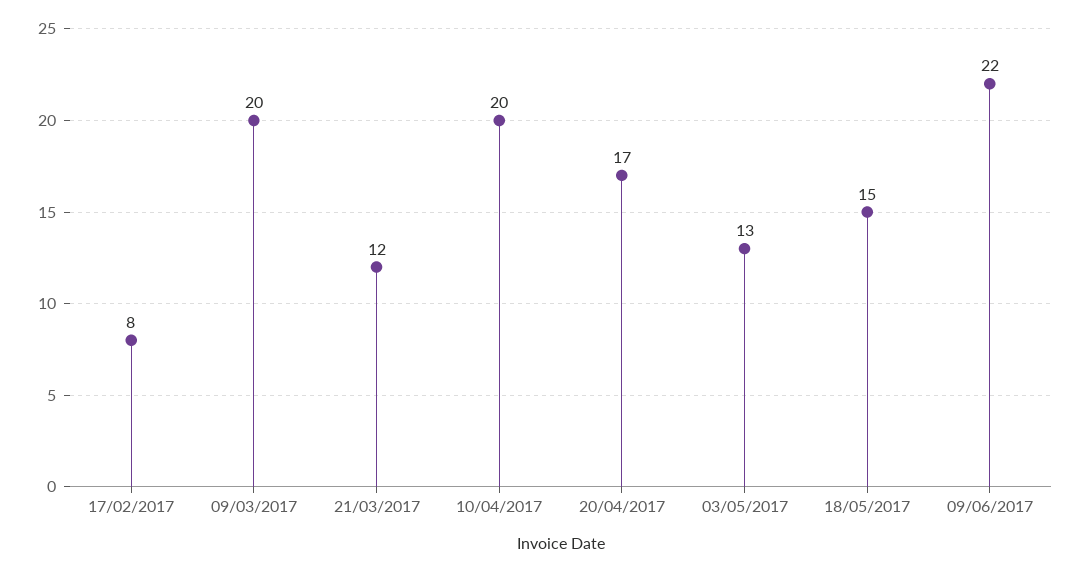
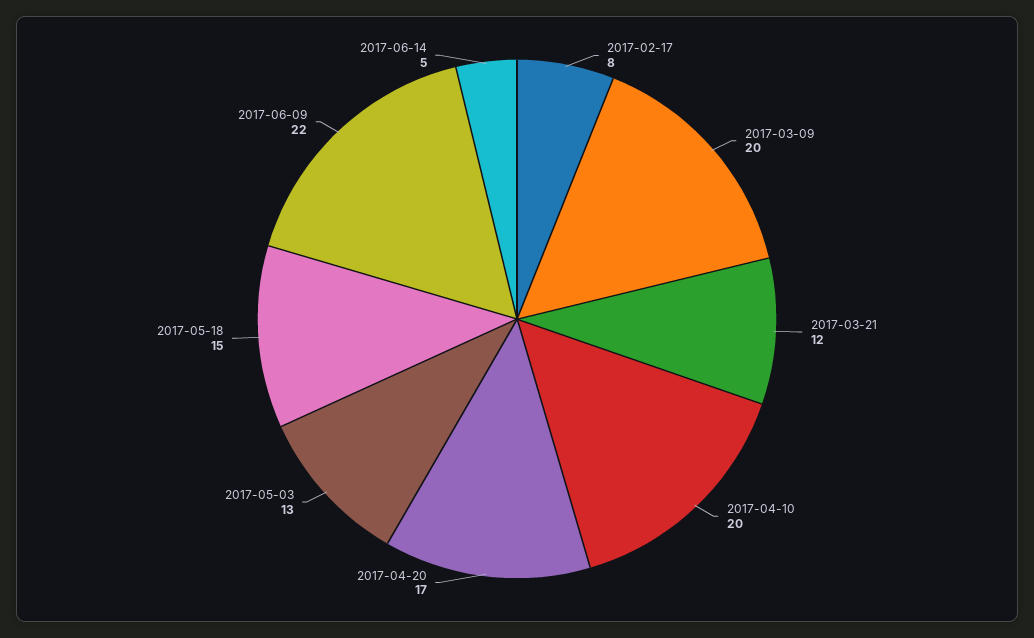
2017-06-14: none -> 5

